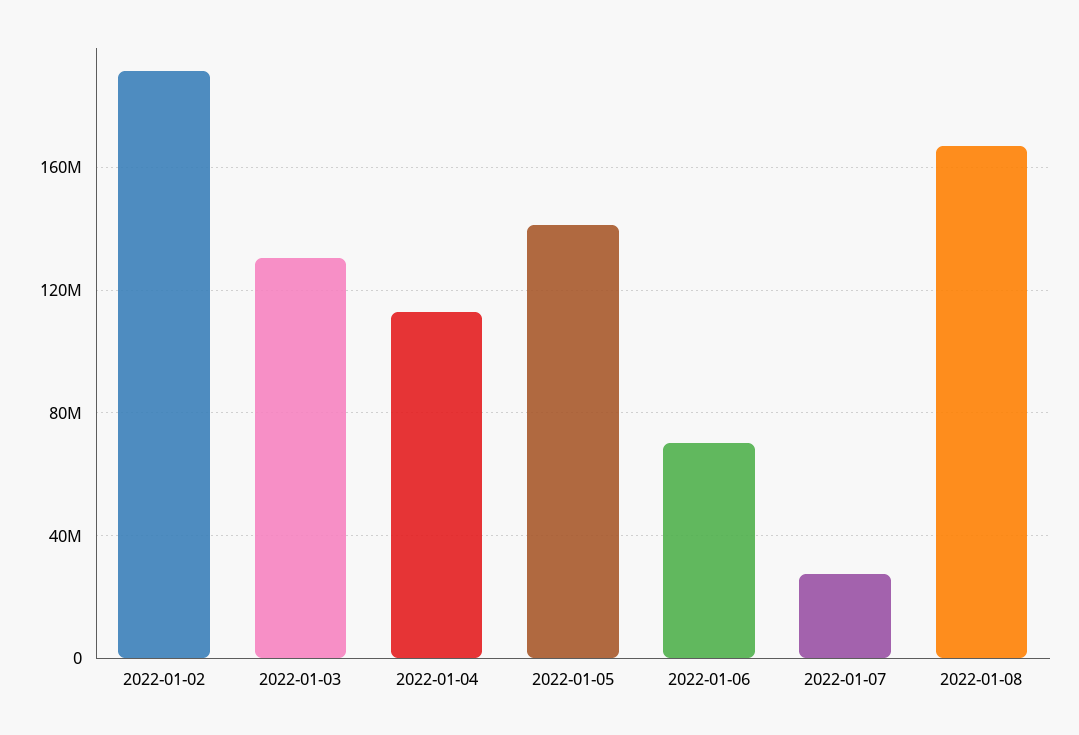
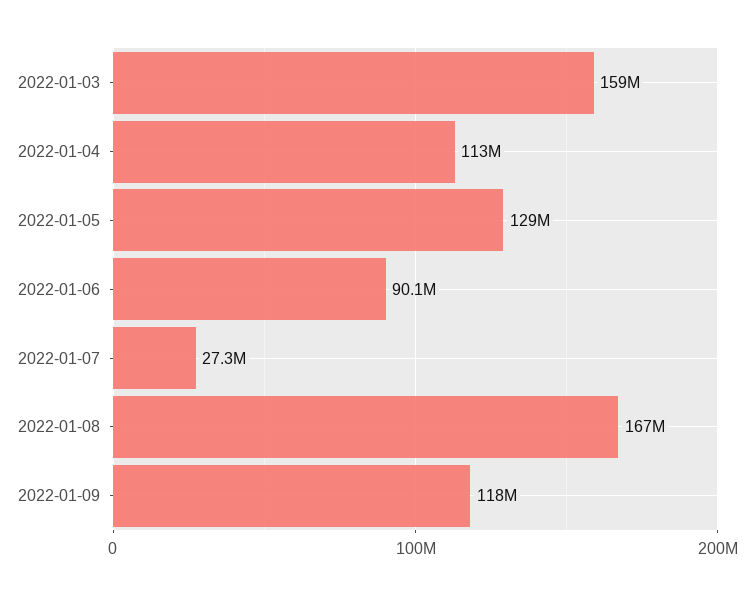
2022-01-02: 190000000 -> none
2022-01-03: 130000000 -> 159000000
2022-01-05: 140000000 -> 129000000
2022-01-06: 70000000 -> 90100000
2022-01-09: none -> 118000000

